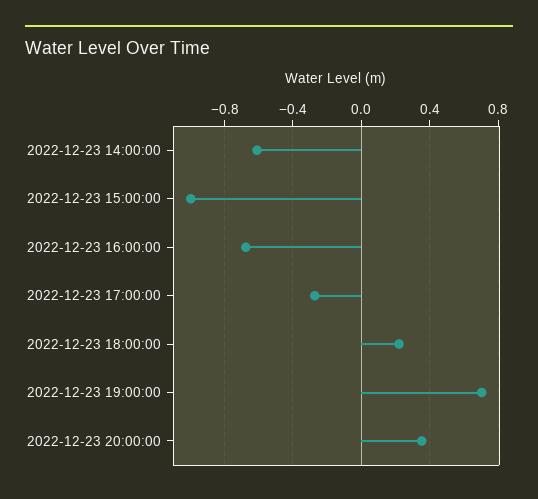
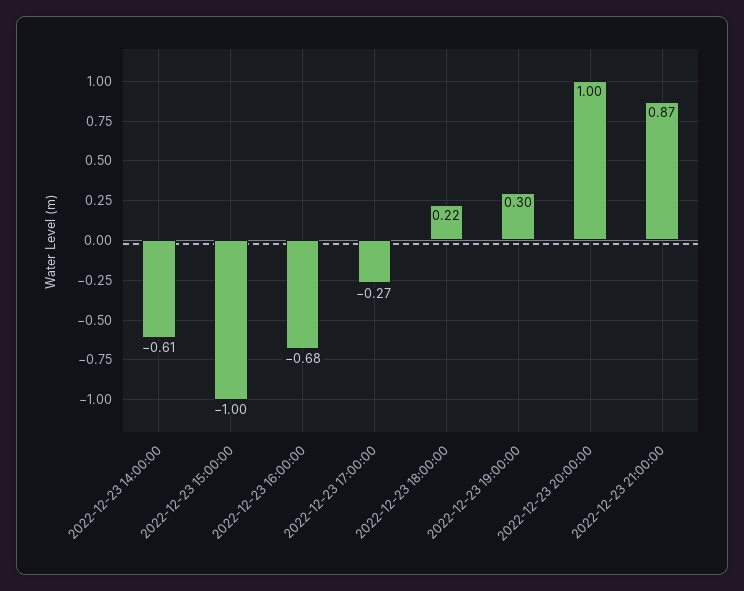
2022-12-23 19:00:00: 0.7 -> 0.3
2022-12-23 20:00:00: 0.35 -> 1
2022-12-23 21:00:00: none -> 0.87

